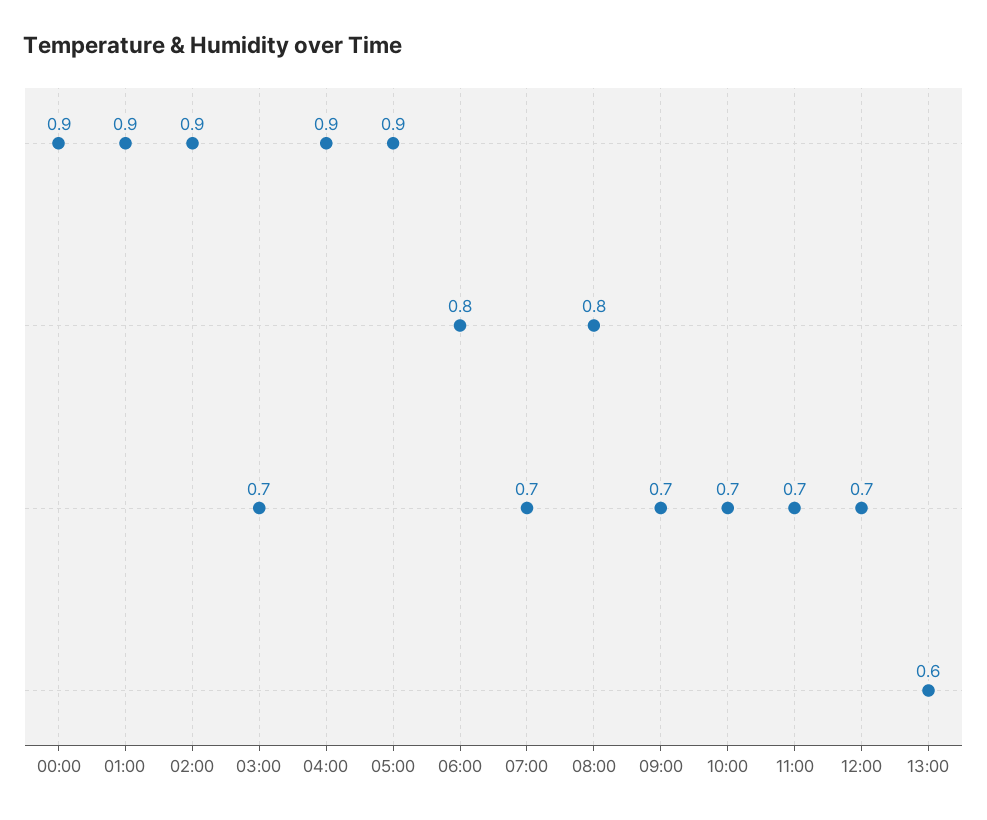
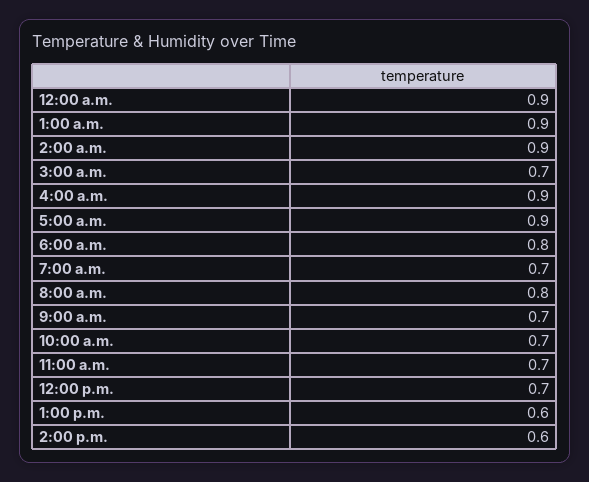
2:00 p.m.: none -> 0.6

